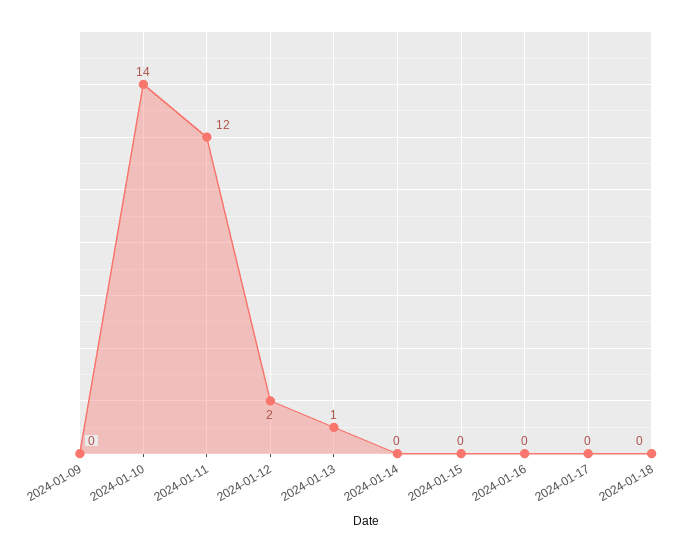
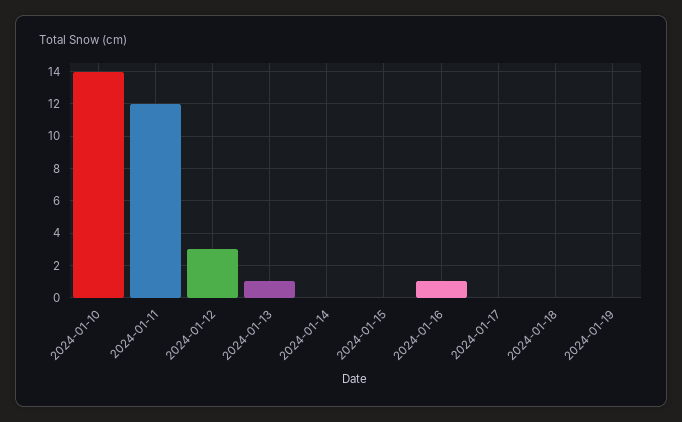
2024-01-09: 0 -> none
2024-01-12: 2 -> 3
2024-01-16: 0 -> 1
2024-01-19: none -> 0

